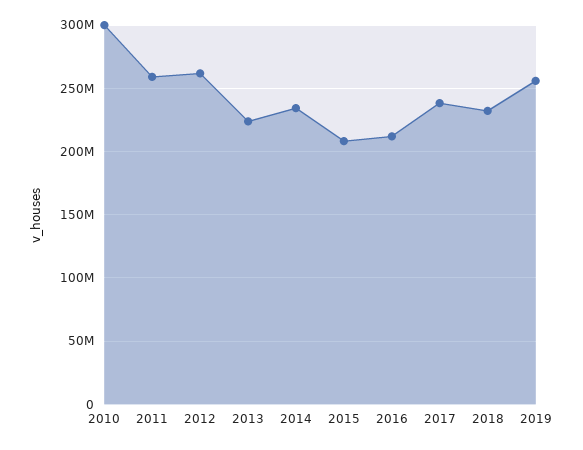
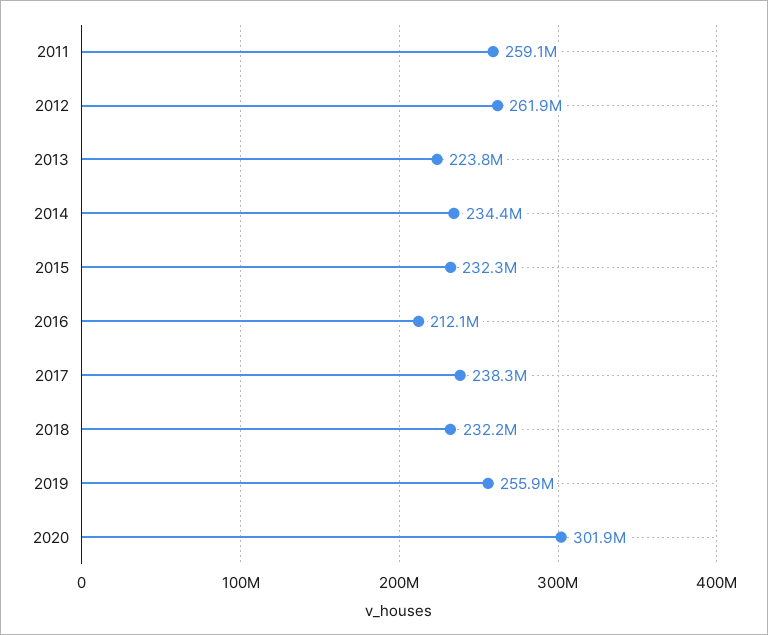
2010: 300000000 -> none
2015: 210000000 -> 232300000
2020: none -> 301900000

